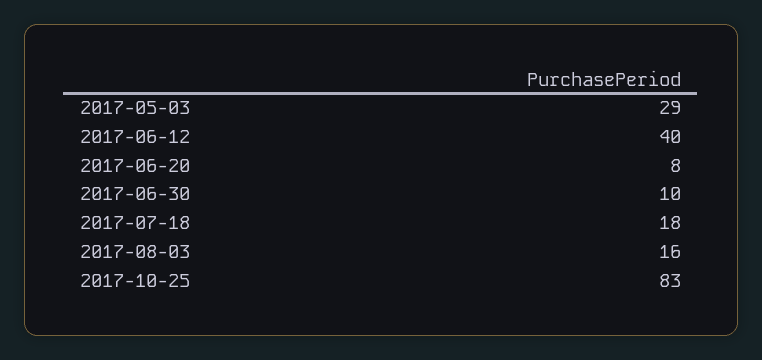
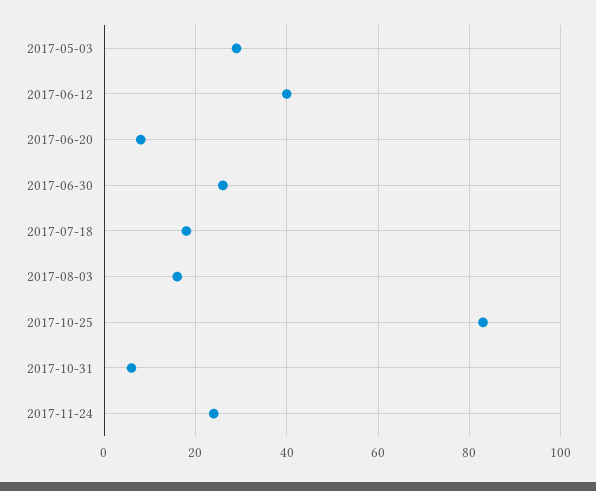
2017-06-30: 10 -> 25
2017-10-31: none -> 5
2017-11-24: none -> 25

